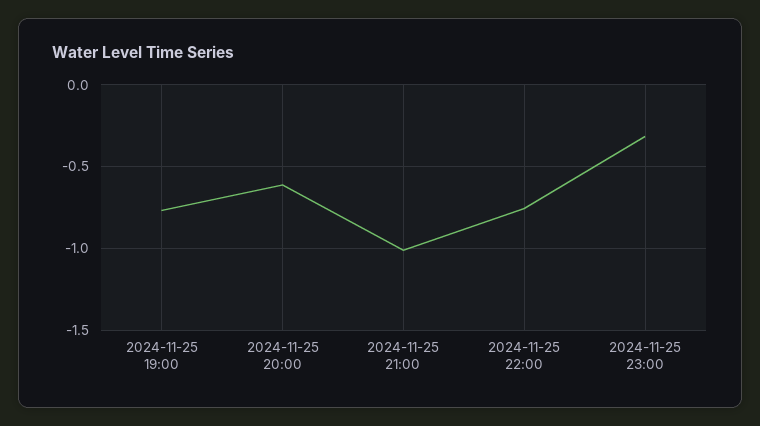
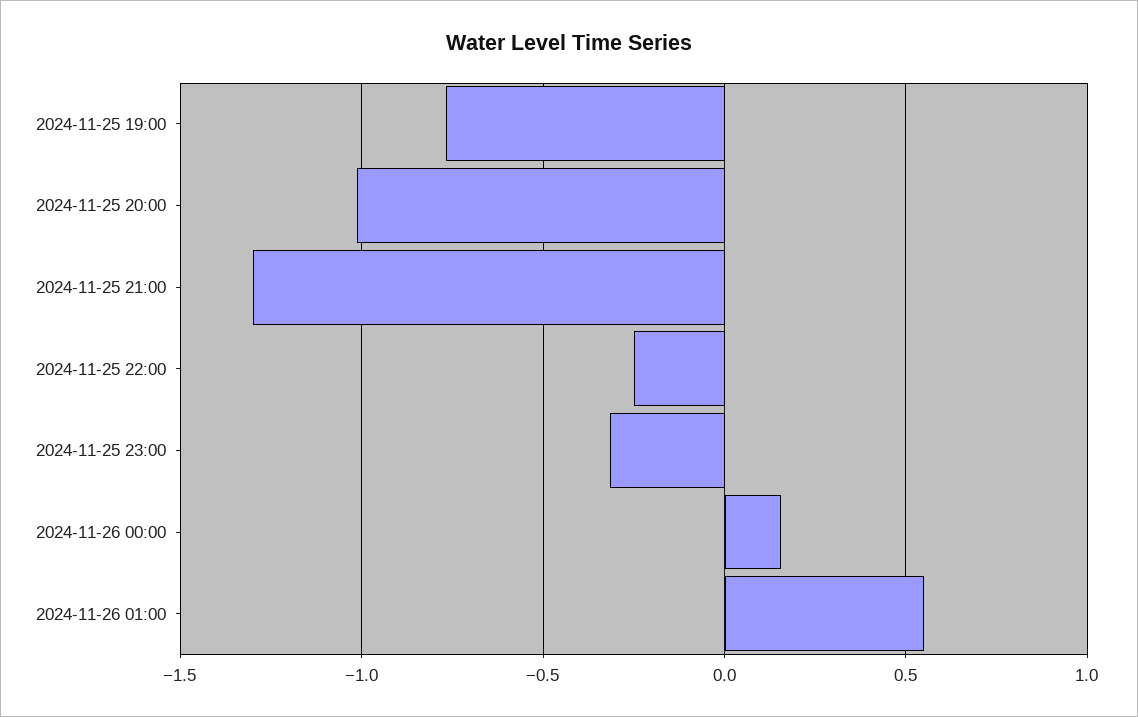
2024-11-25 20:00: -0.6 -> -1
2024-11-25 21:00: -1 -> -1.3
2024-11-25 22:00: -0.75 -> -0.25
2024-11-26 00:00: none -> 0.15
2024-11-26 01:00: none -> 0.55

